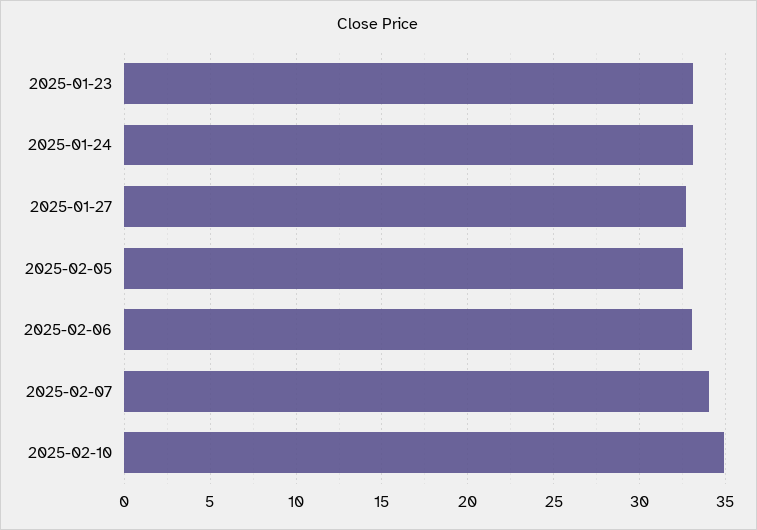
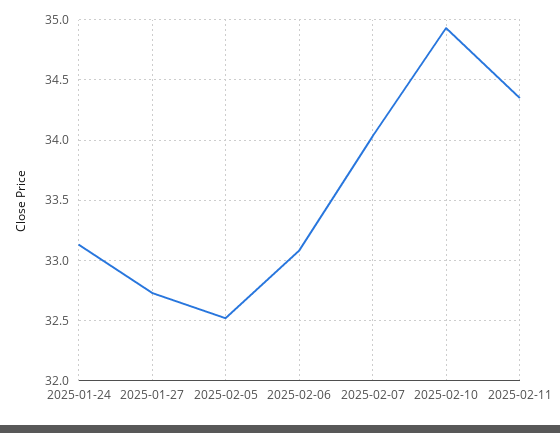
2025-01-23: 33 -> none
2025-02-11: none -> 34.35

